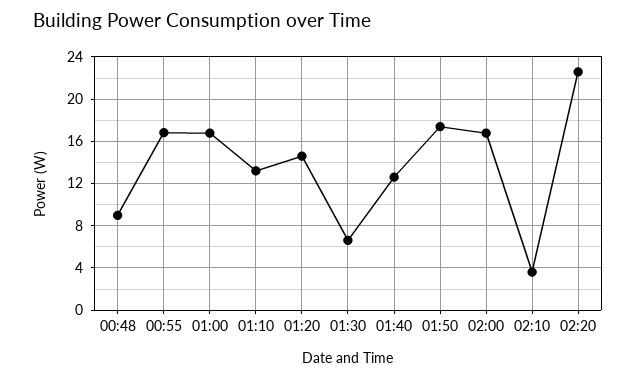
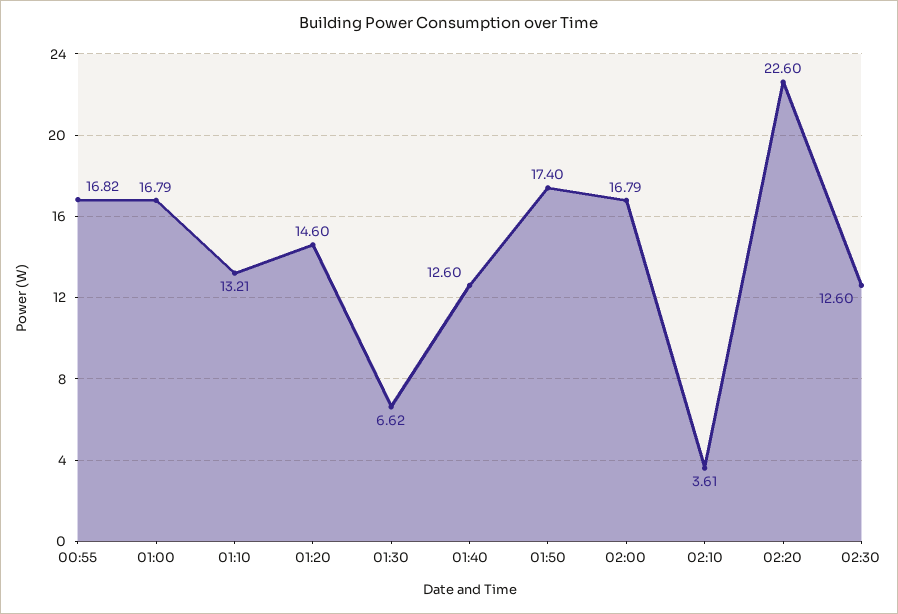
00:48: 9 -> none
02:30: none -> 12.6

